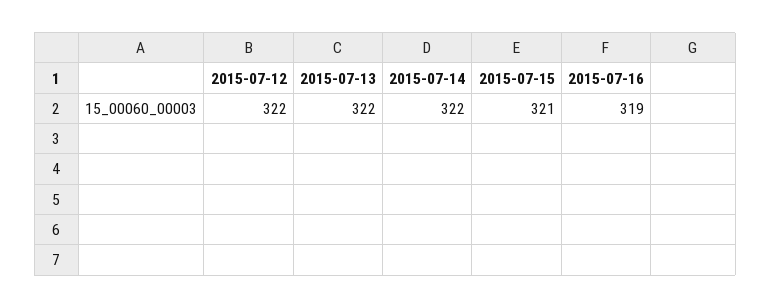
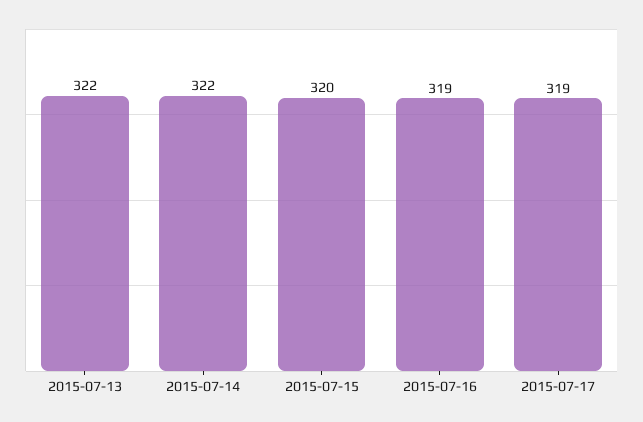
2015-07-12: 322 -> none
2015-07-15: 321 -> 320
2015-07-17: none -> 319

